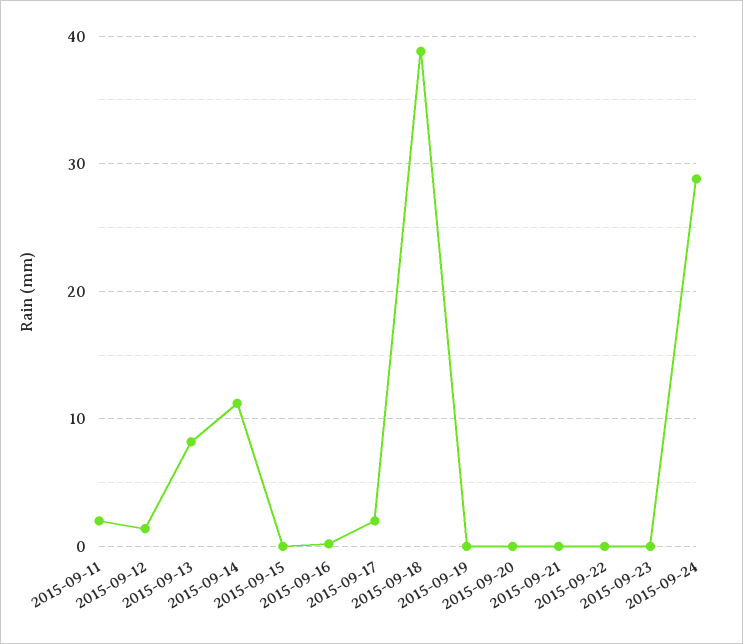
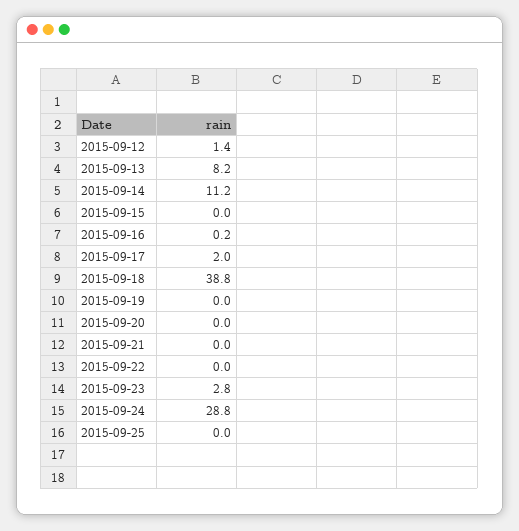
2015-09-11: 2 -> none
2015-09-23: 0 -> 2.8
2015-09-25: none -> 0

